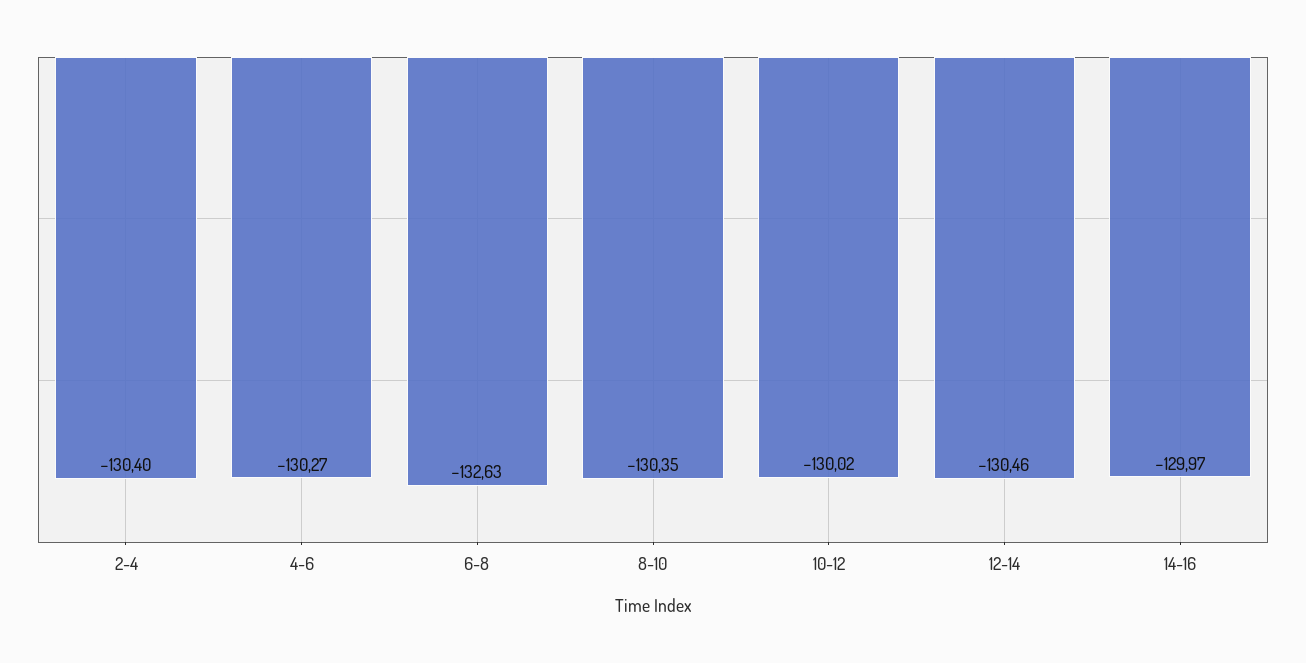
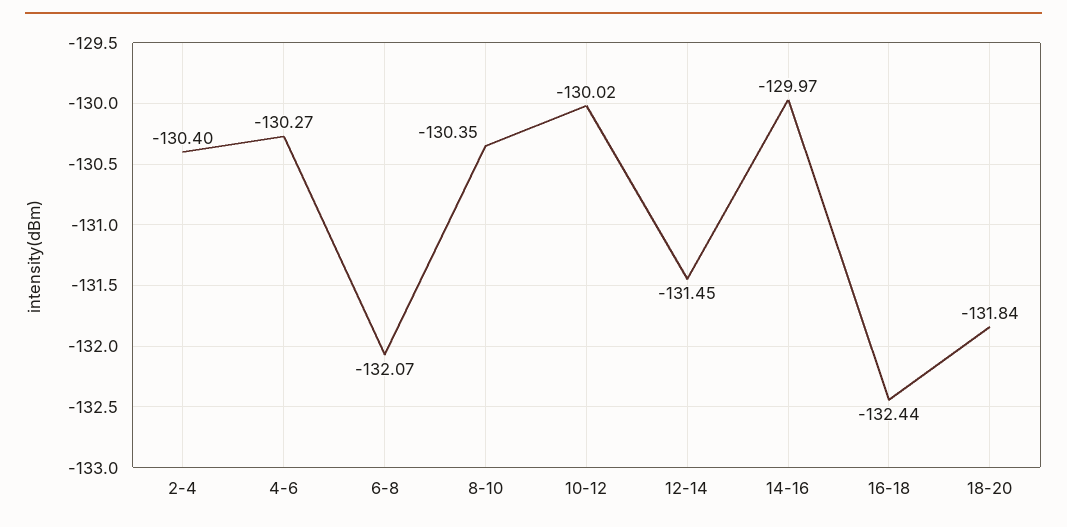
6-8: -132.63 -> -132.07
12-14: -130.46 -> -131.45
16-18: none -> -132.44
18-20: none -> -131.84

